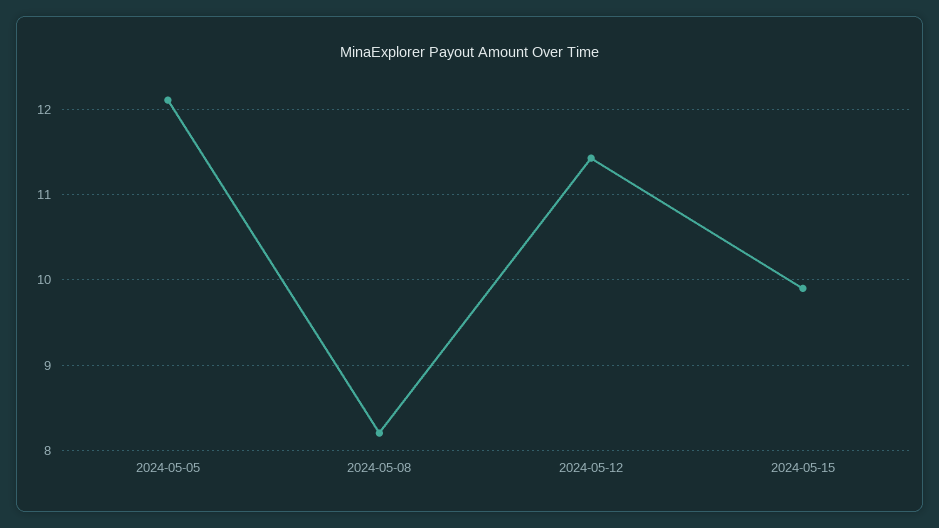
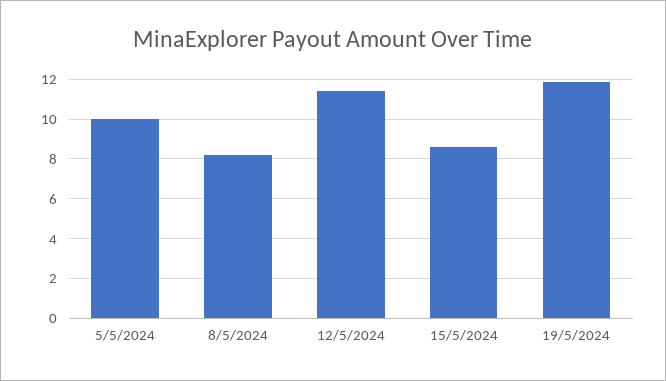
2024-05-05: 12.1 -> 10
2024-05-15: 9.9 -> 8.5
19/5/2024: none -> 12

